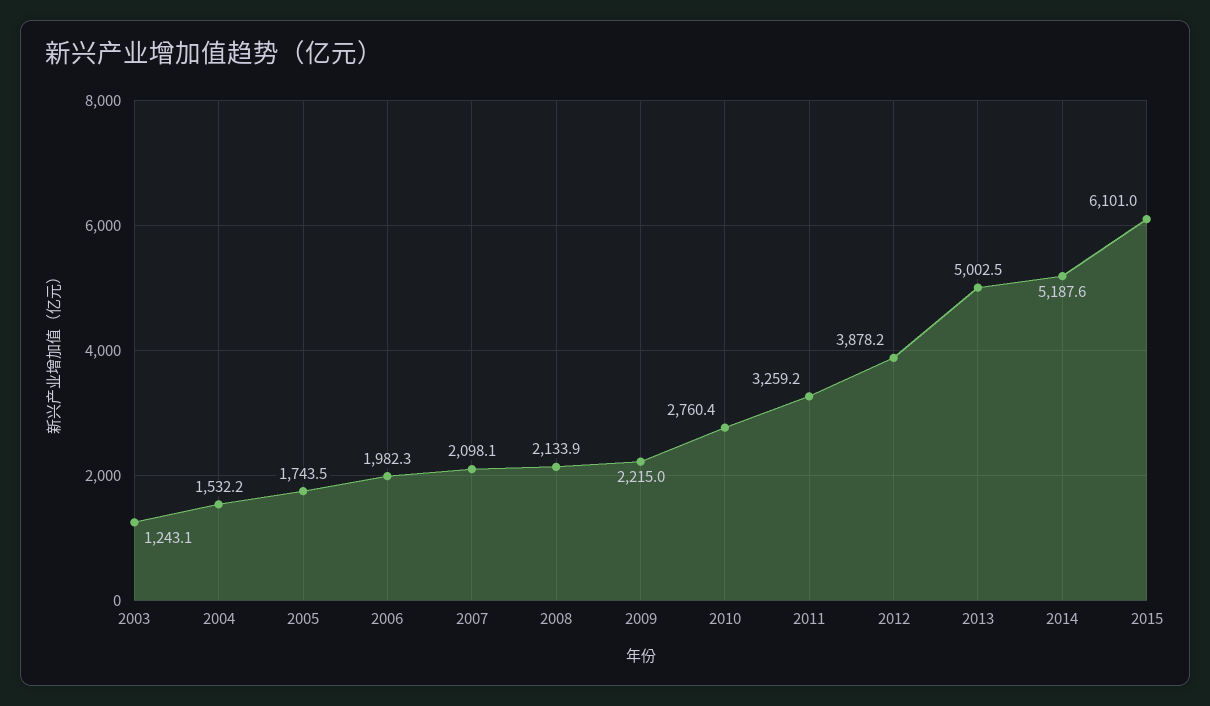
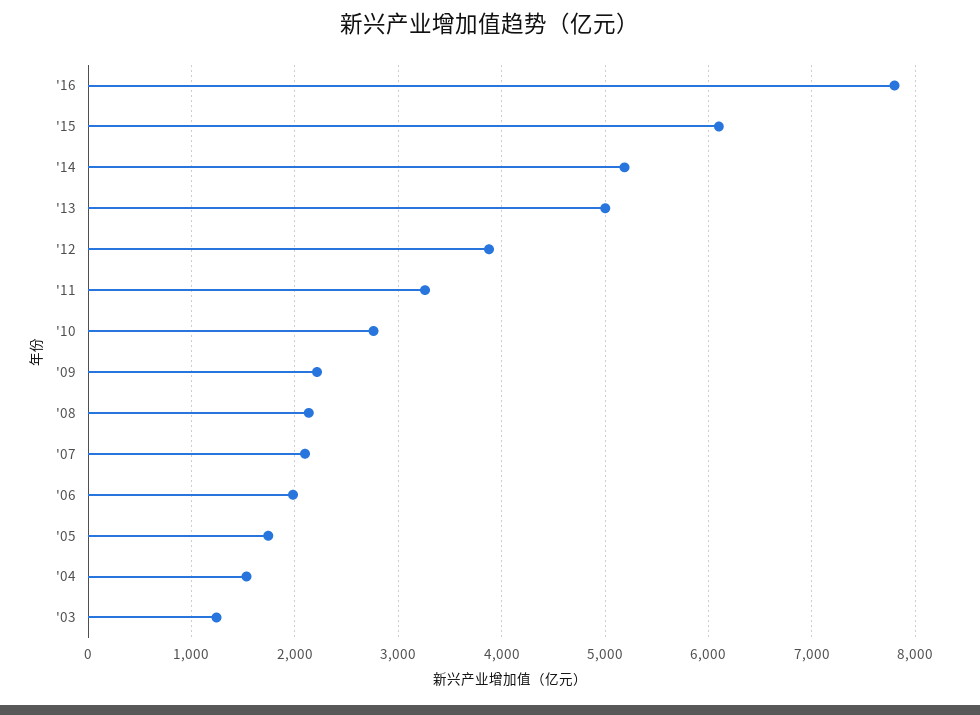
'16: none -> 7800

